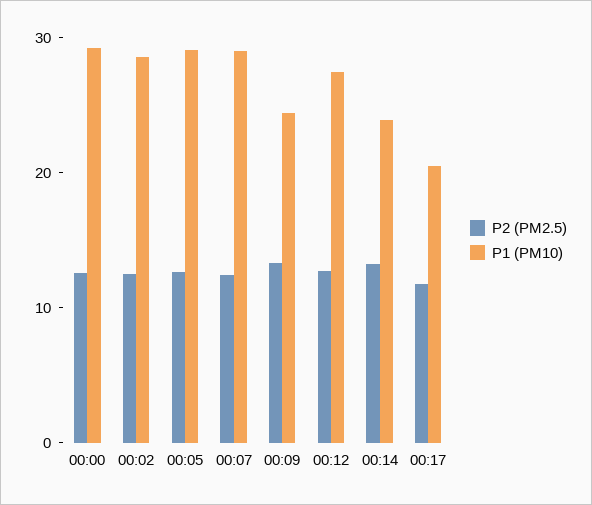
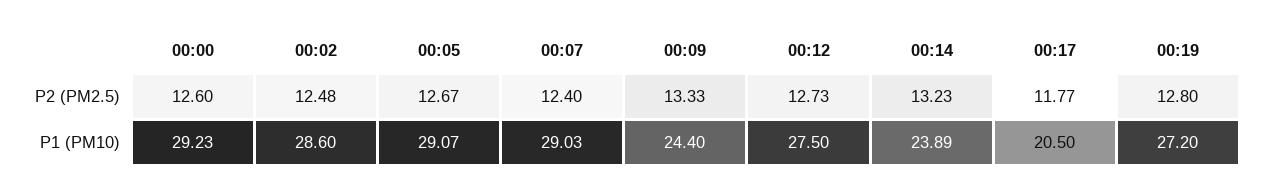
P2 (PM2.5), 00:19: none -> 12.8
P1 (PM10), 00:19: none -> 27.2

